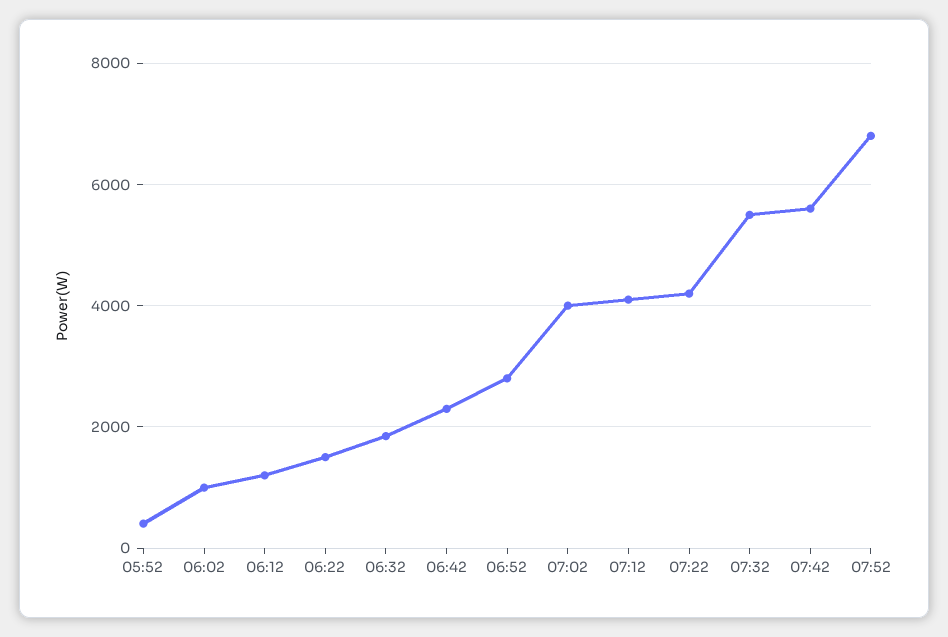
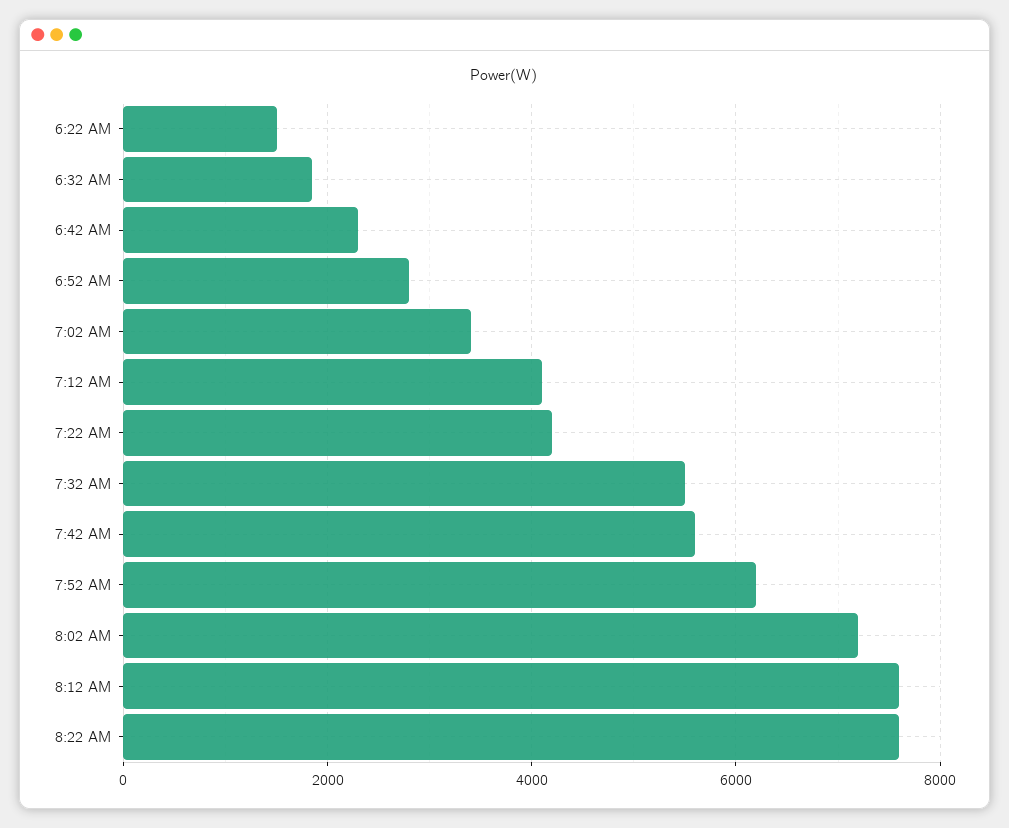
05:52: 400 -> none
06:02: 1000 -> none
06:12: 1200 -> none
07:02: 4000 -> 3400
07:52: 6800 -> 6200
8:02 AM: none -> 7200
8:12 AM: none -> 7600
8:22 AM: none -> 7600

